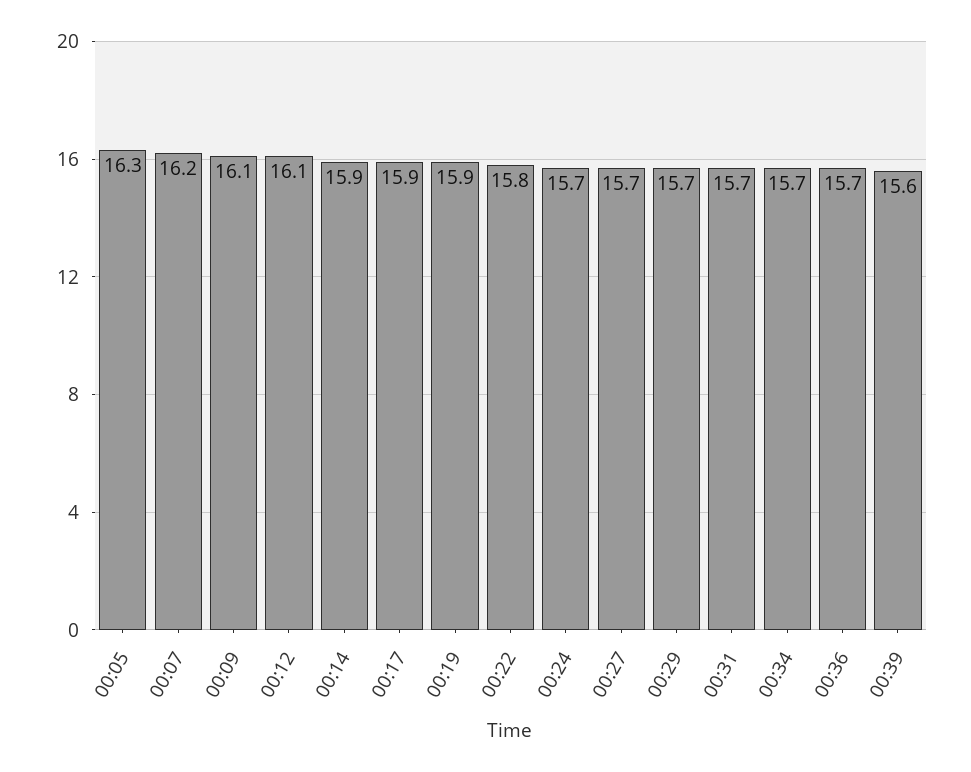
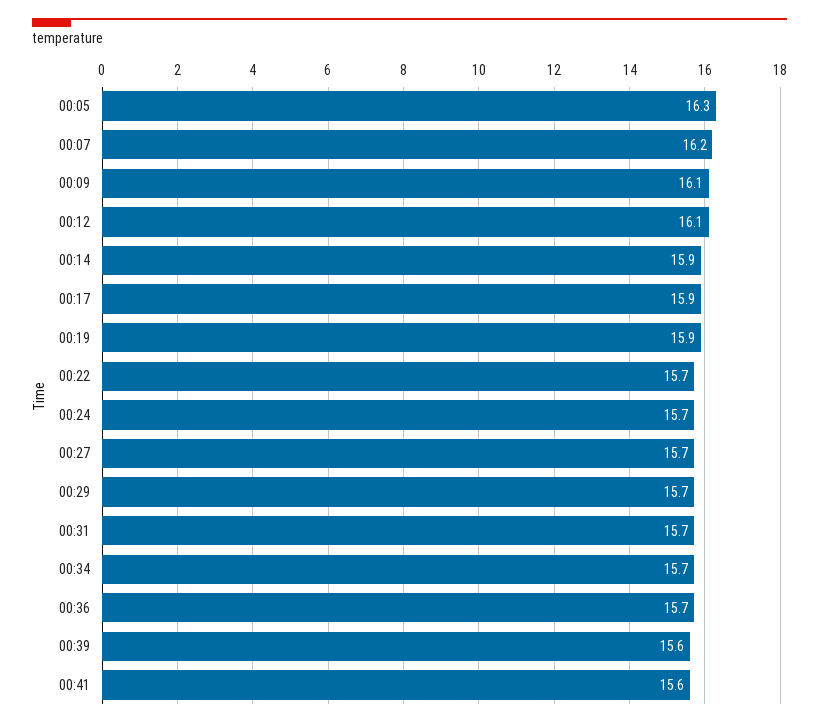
00:22: 15.8 -> 15.7
00:41: none -> 15.6

